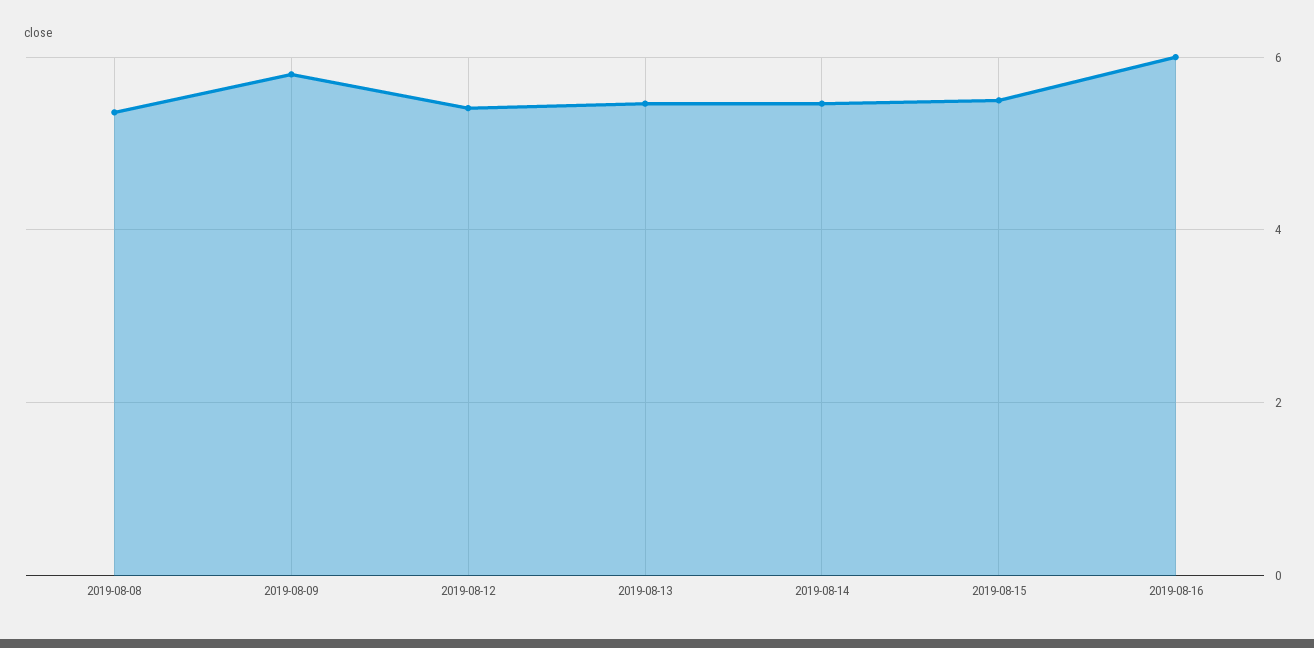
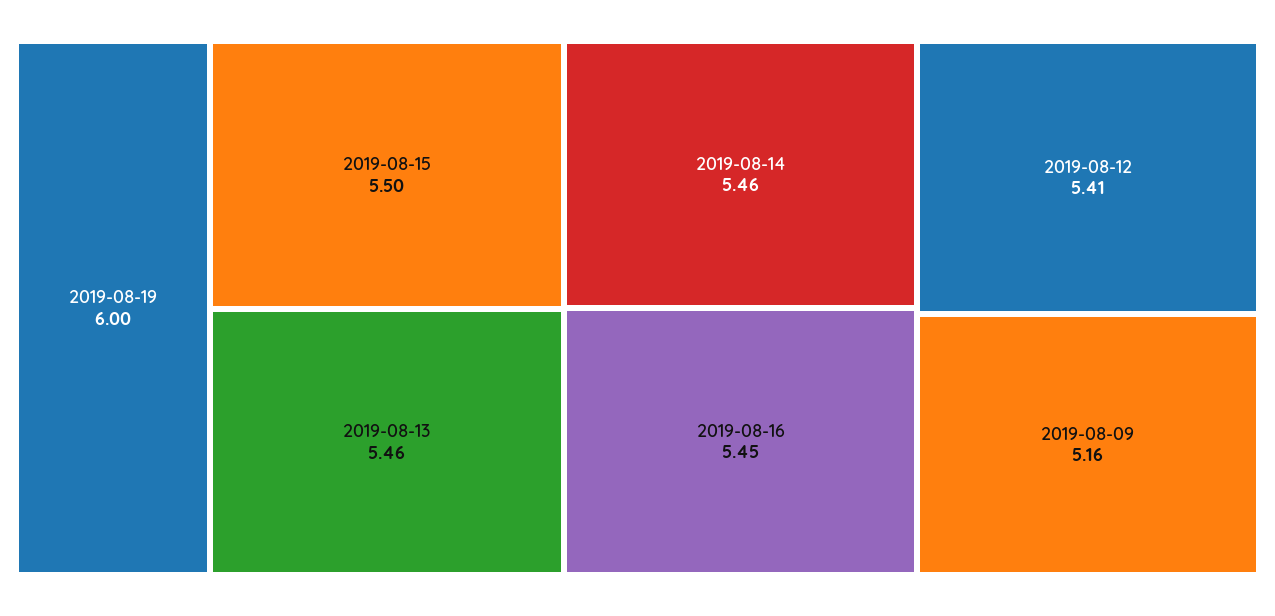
2019-08-08: 5.4 -> none
2019-08-09: 5.8 -> 5.16
2019-08-16: 6 -> 5.45
2019-08-19: none -> 6

